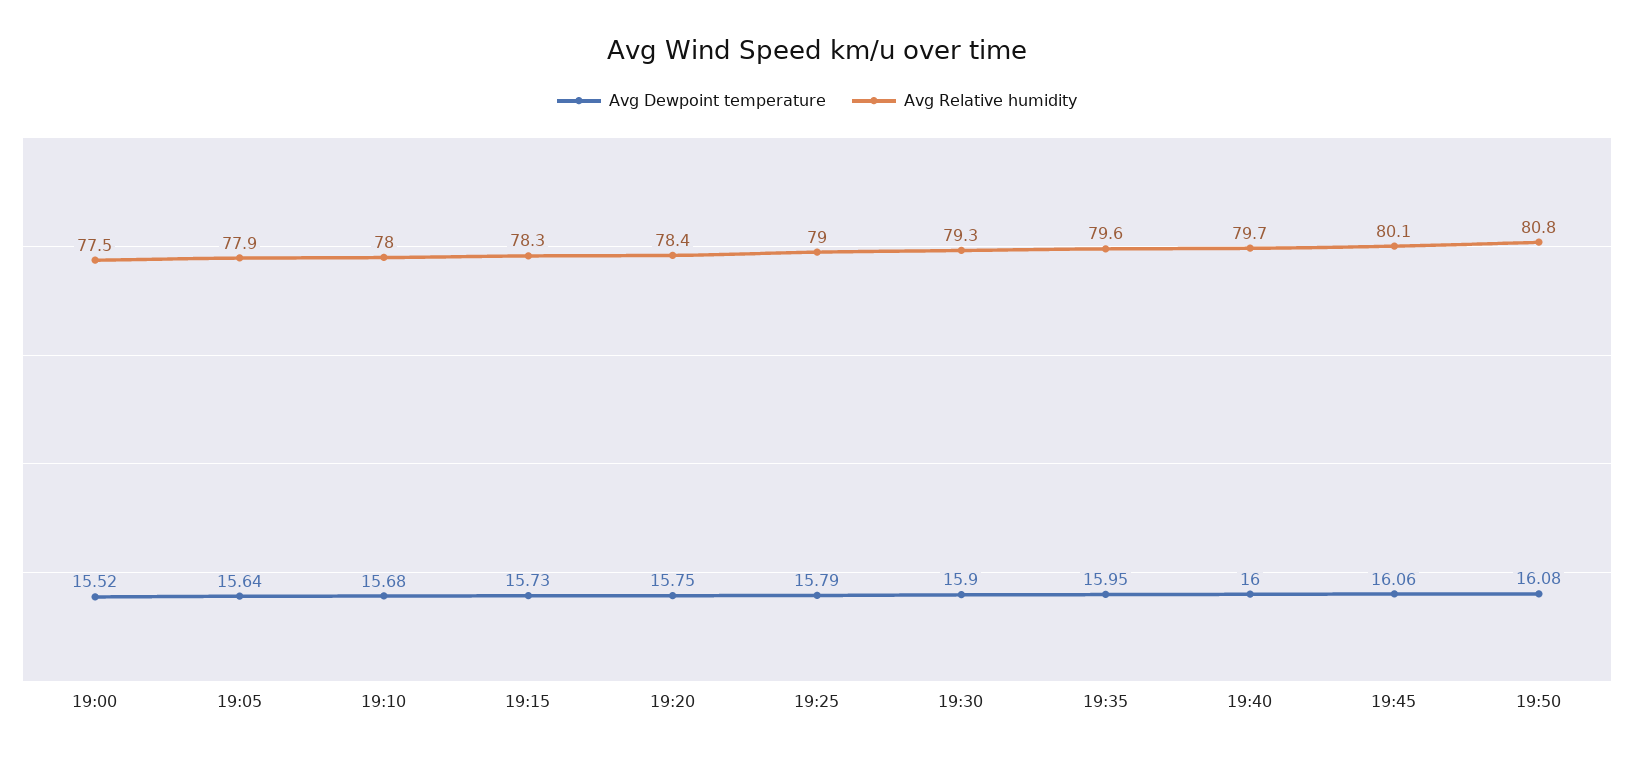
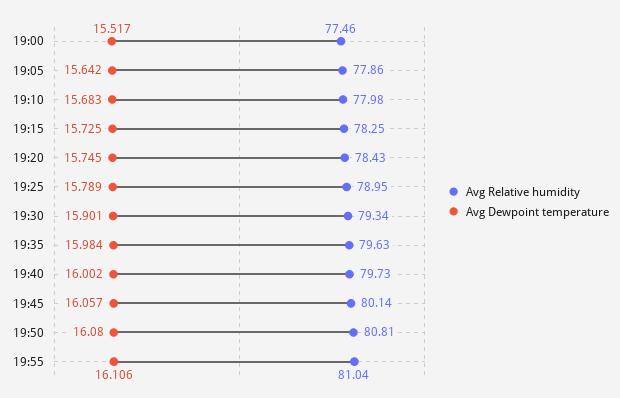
Avg Dewpoint temperature, 19:35: 15.95 -> 15.984
Avg Relative humidity, 19:55: none -> 81.04
Avg Dewpoint temperature, 19:55: none -> 16.106

